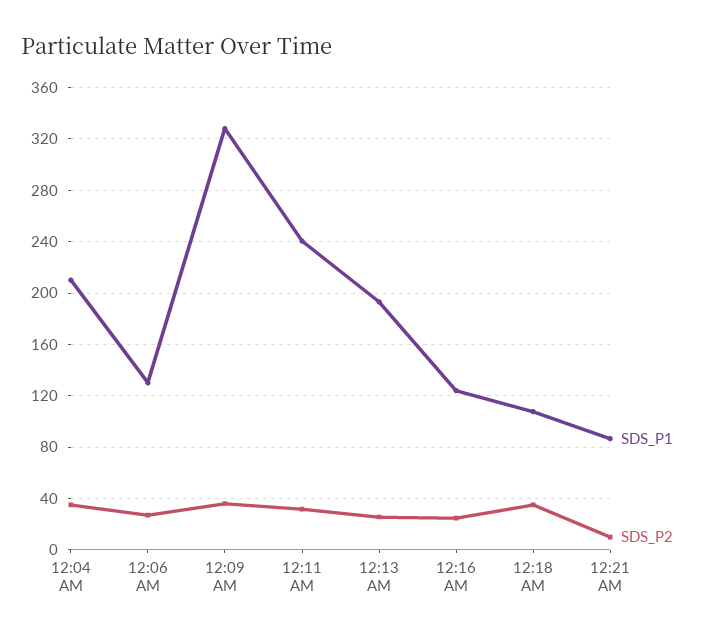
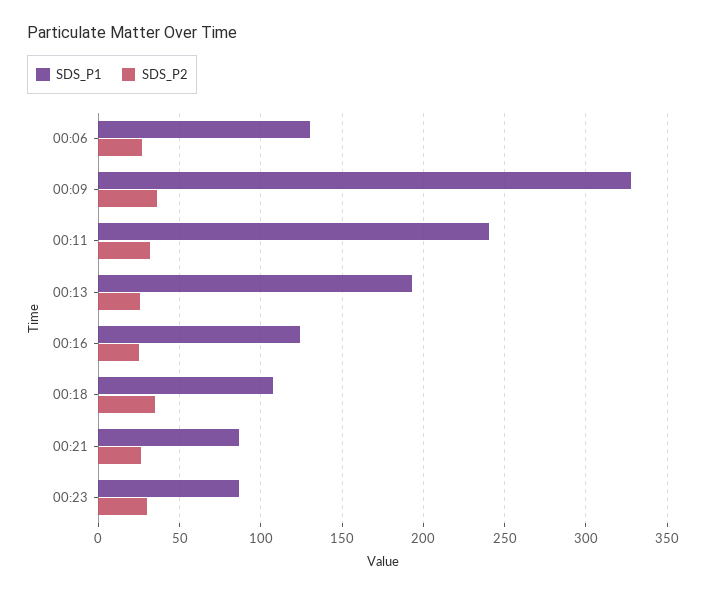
SDS_P1, 12:04 AM: 210 -> none
SDS_P2, 12:04 AM: 35 -> none
SDS_P2, 12:21 AM: 10 -> 25
SDS_P1, 00:23: none -> 85
SDS_P2, 00:23: none -> 30

